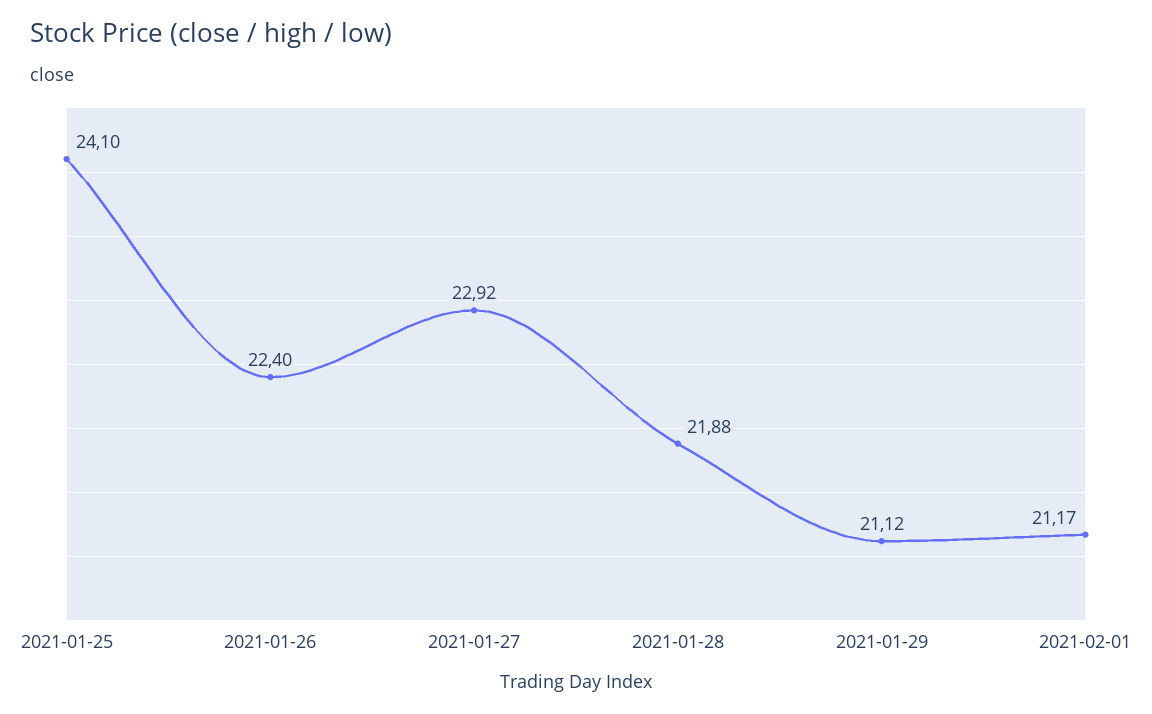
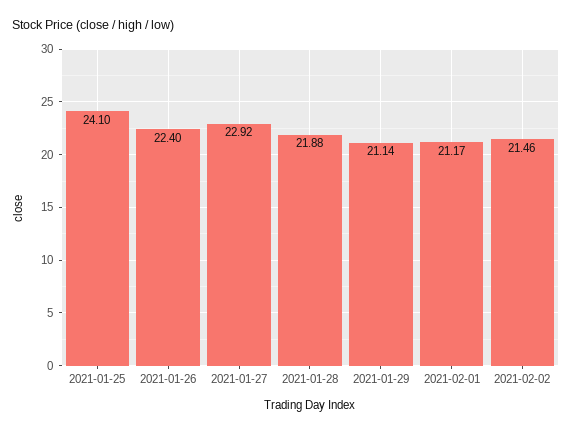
2021-01-29: 21.12 -> 21.14
2021-02-02: none -> 21.46

